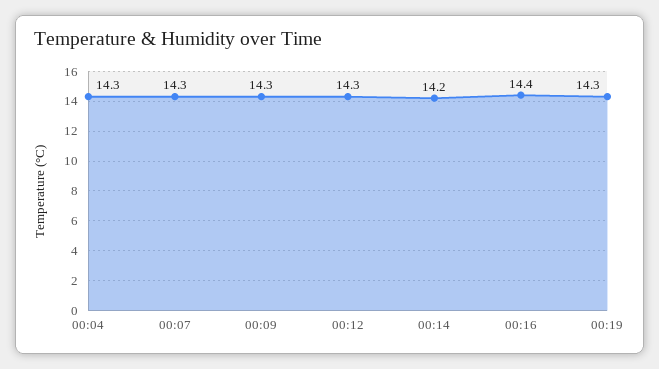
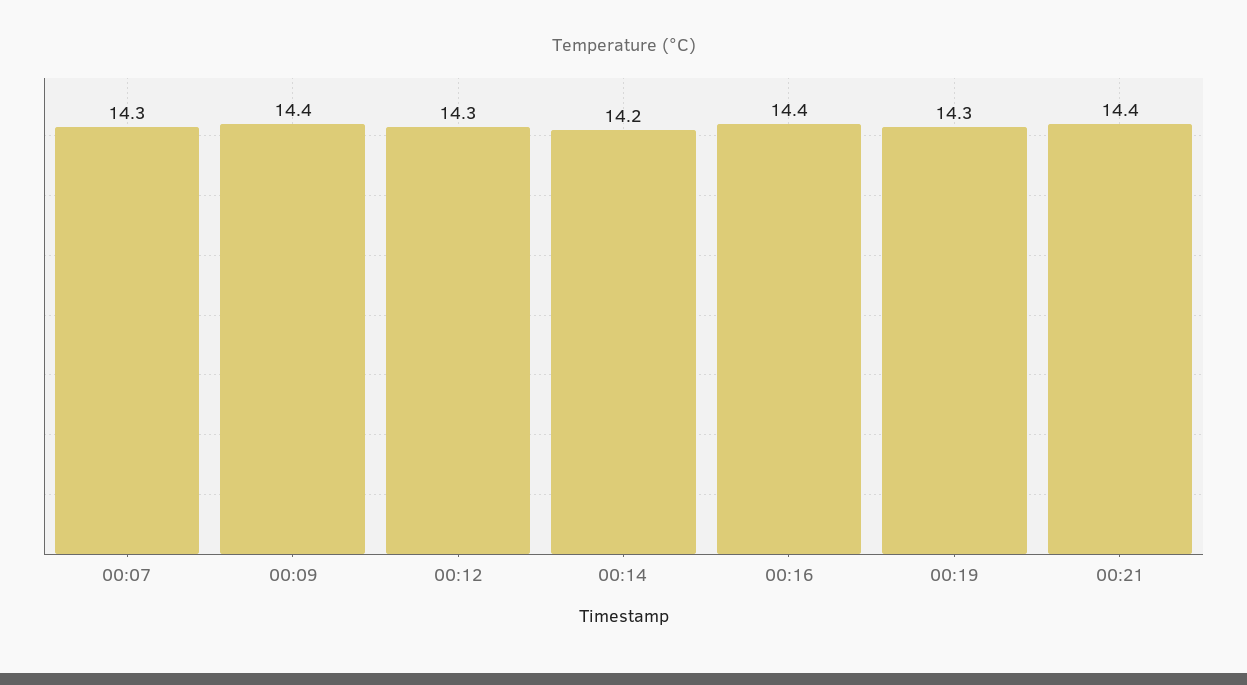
00:04: 14.3 -> none
00:09: 14.3 -> 14.4
00:21: none -> 14.4

